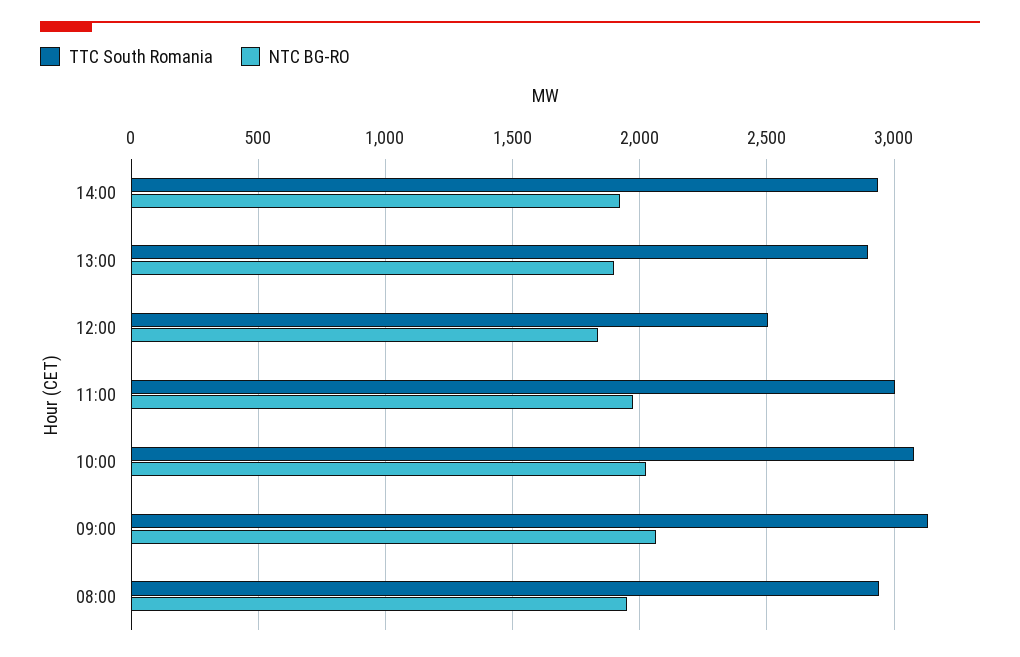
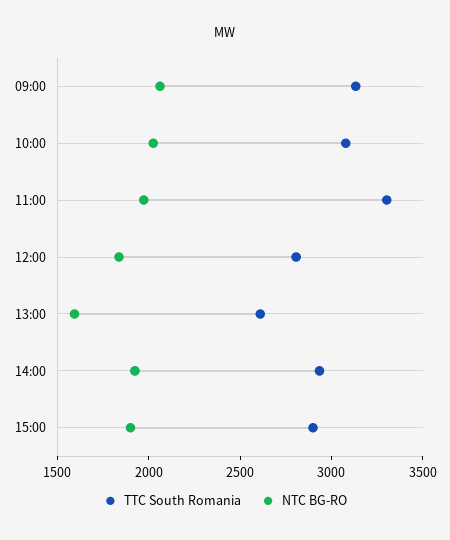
TTC South Romania, 13:00: 2900 -> 2600
NTC BG-RO, 13:00: 1900 -> 1600
TTC South Romania, 12:00: 2500 -> 2800
TTC South Romania, 11:00: 3000 -> 3300
TTC South Romania, 08:00: 2950 -> none
NTC BG-RO, 08:00: 1950 -> none
TTC South Romania, 15:00: none -> 2900
NTC BG-RO, 15:00: none -> 1900

